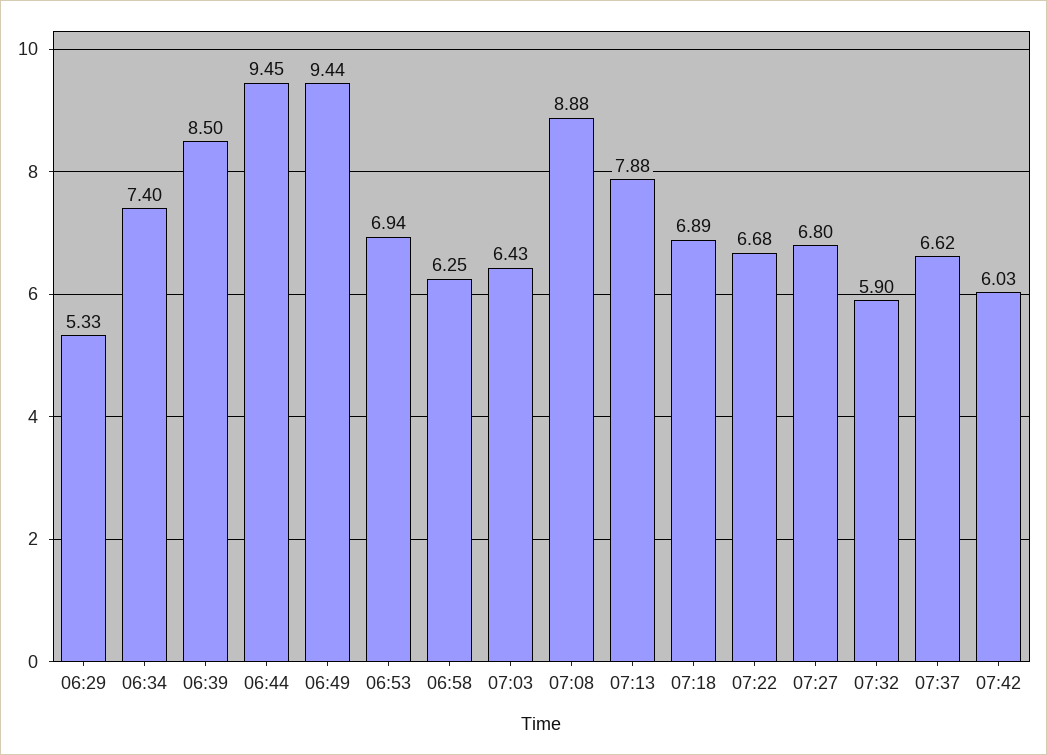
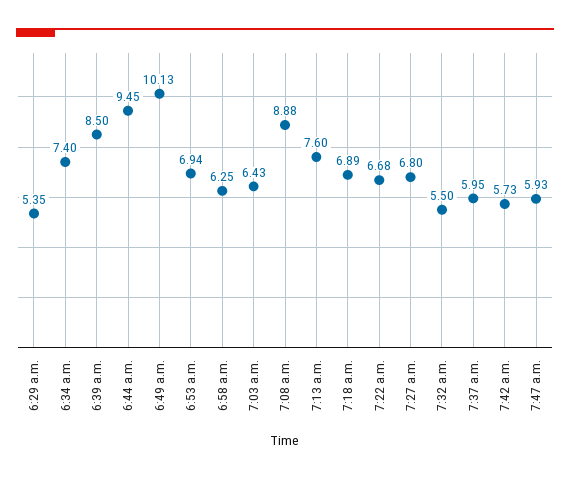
06:29: 5.33 -> 5.35
06:49: 9.44 -> 10.13
07:13: 7.88 -> 7.6
07:32: 5.9 -> 5.5
07:37: 6.62 -> 5.95
07:42: 6.03 -> 5.73
7:47 a.m.: none -> 5.93

